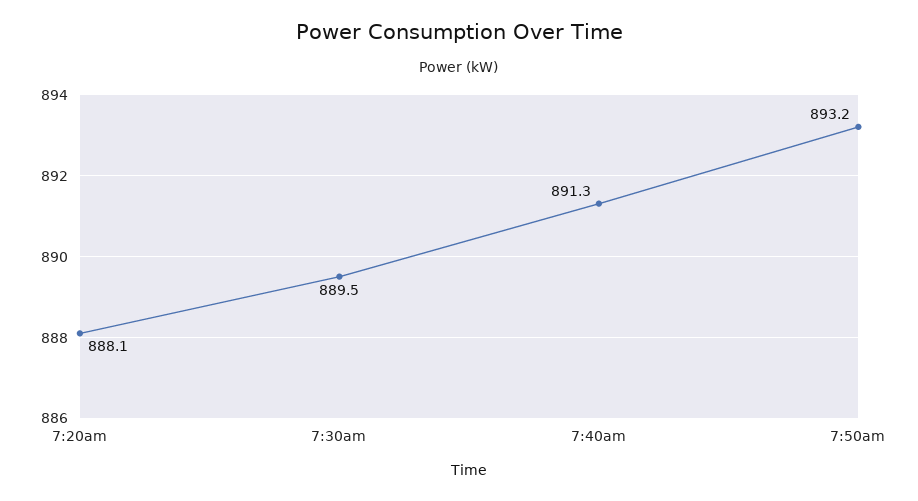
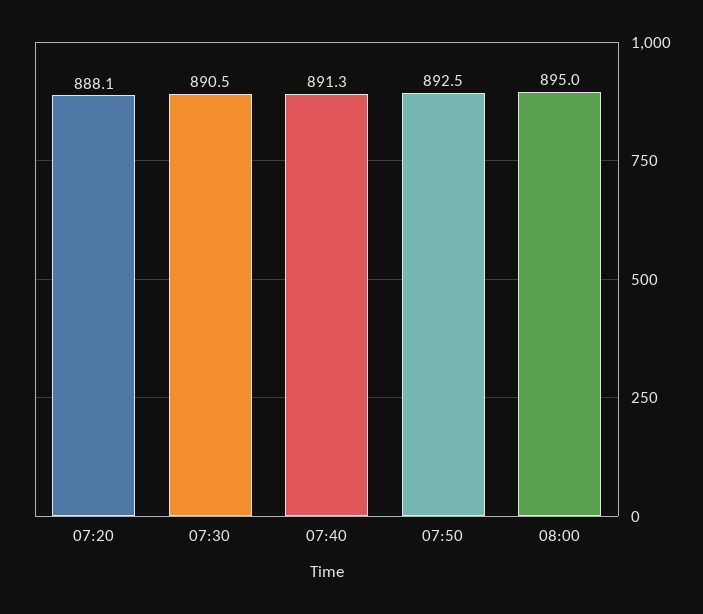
7:30am: 889.5 -> 890.5
7:50am: 893.2 -> 892.5
08:00: none -> 895

